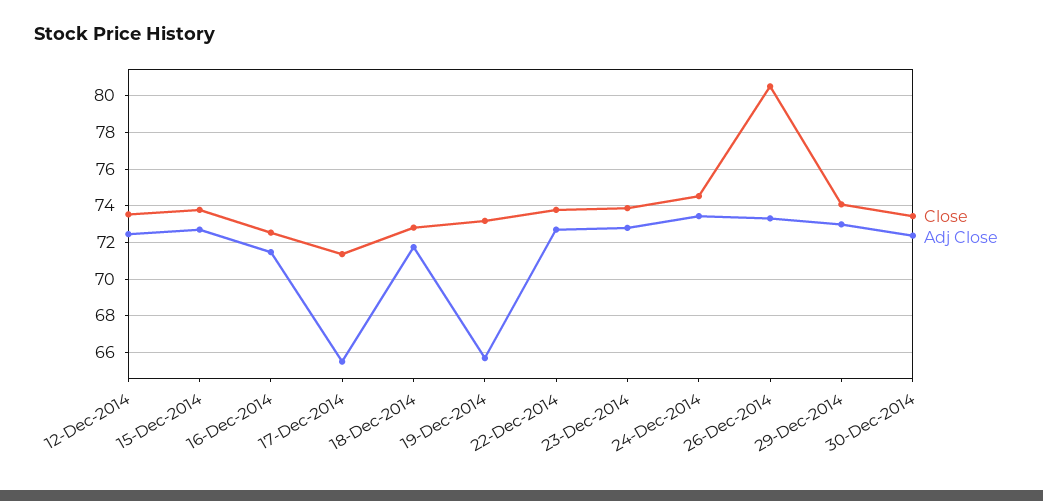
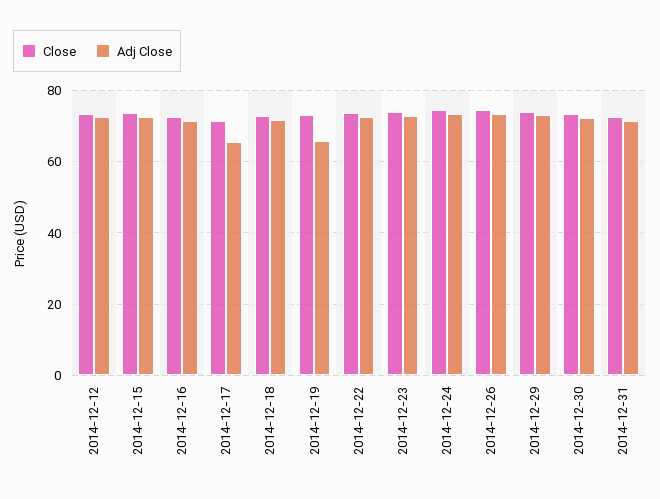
Close, 26-Dec-2014: 80.5 -> 74
Close, 2014-12-31: none -> 72
Adj Close, 2014-12-31: none -> 72

